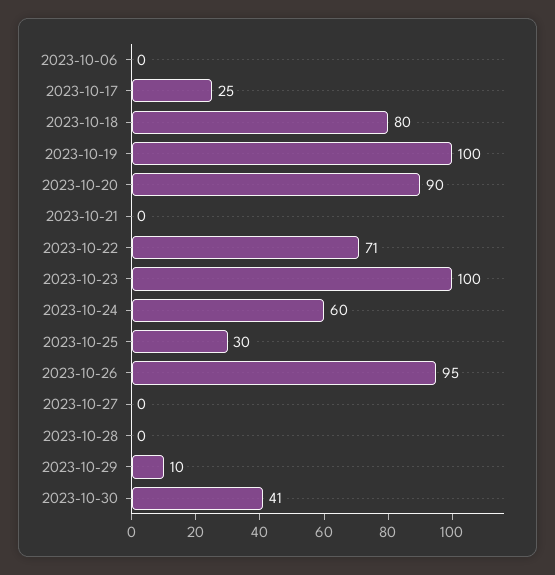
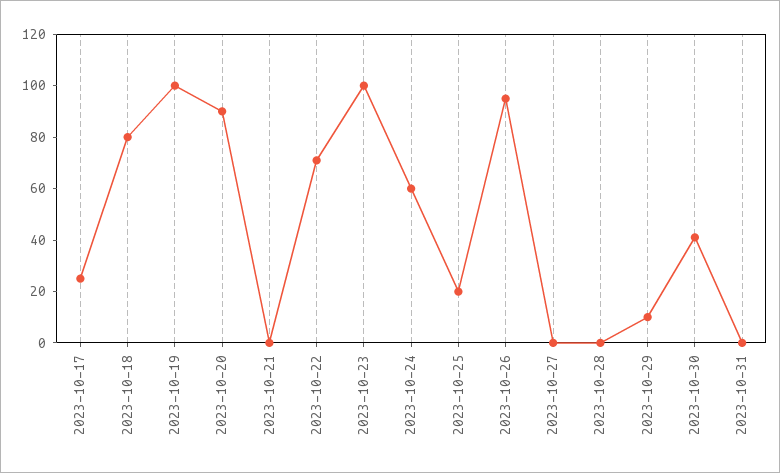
2023-10-06: 0 -> none
2023-10-25: 30 -> 20
2023-10-31: none -> 0

